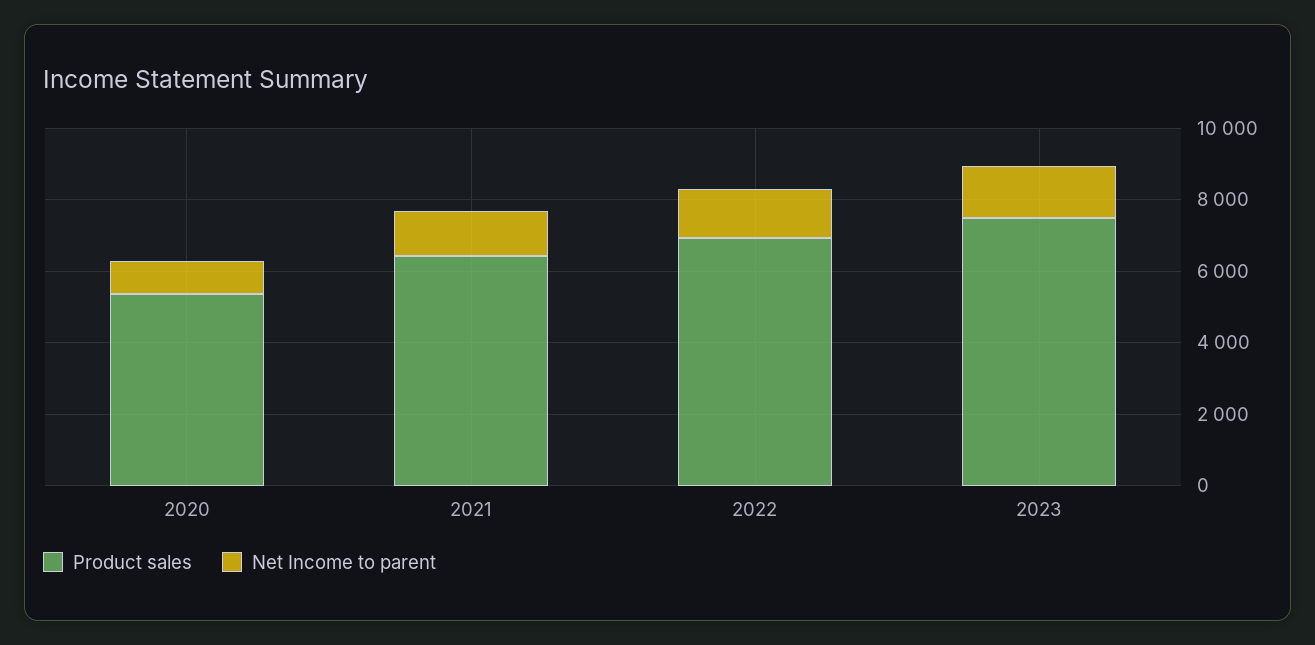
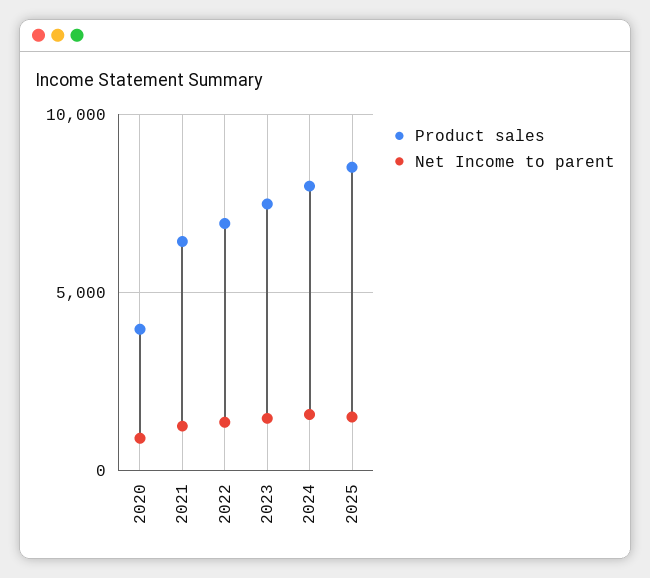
Product sales, 2020: 5500 -> 4000
Product sales, 2024: none -> 8000
Net Income to parent, 2024: none -> 1500
Product sales, 2025: none -> 8500
Net Income to parent, 2025: none -> 1500

